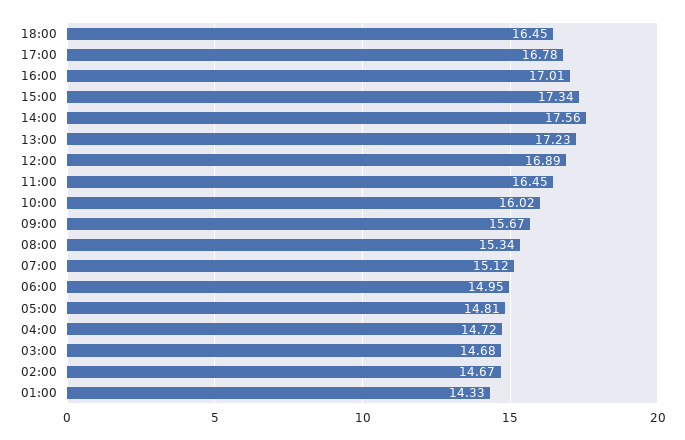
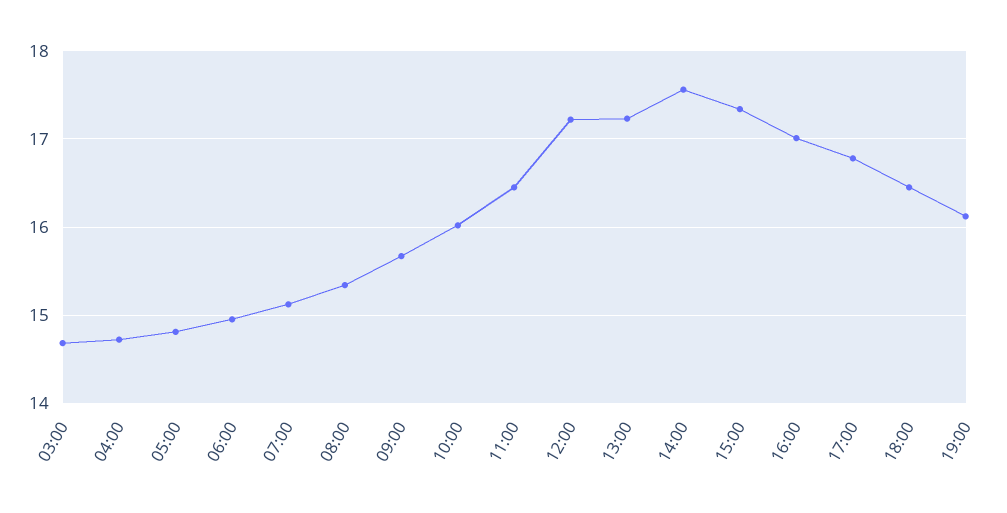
12:00: 16.89 -> 17.2
02:00: 14.67 -> none
01:00: 14.33 -> none
19:00: none -> 16.1

